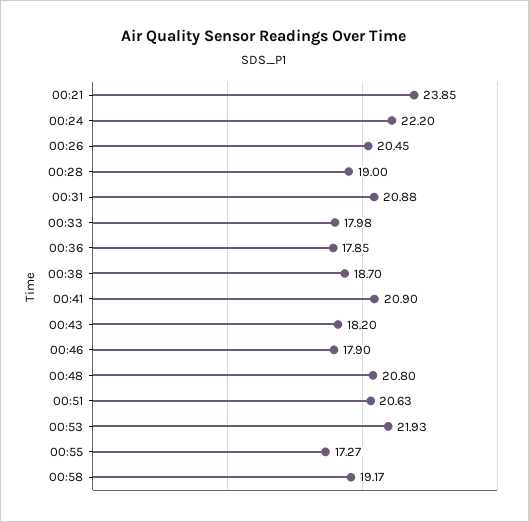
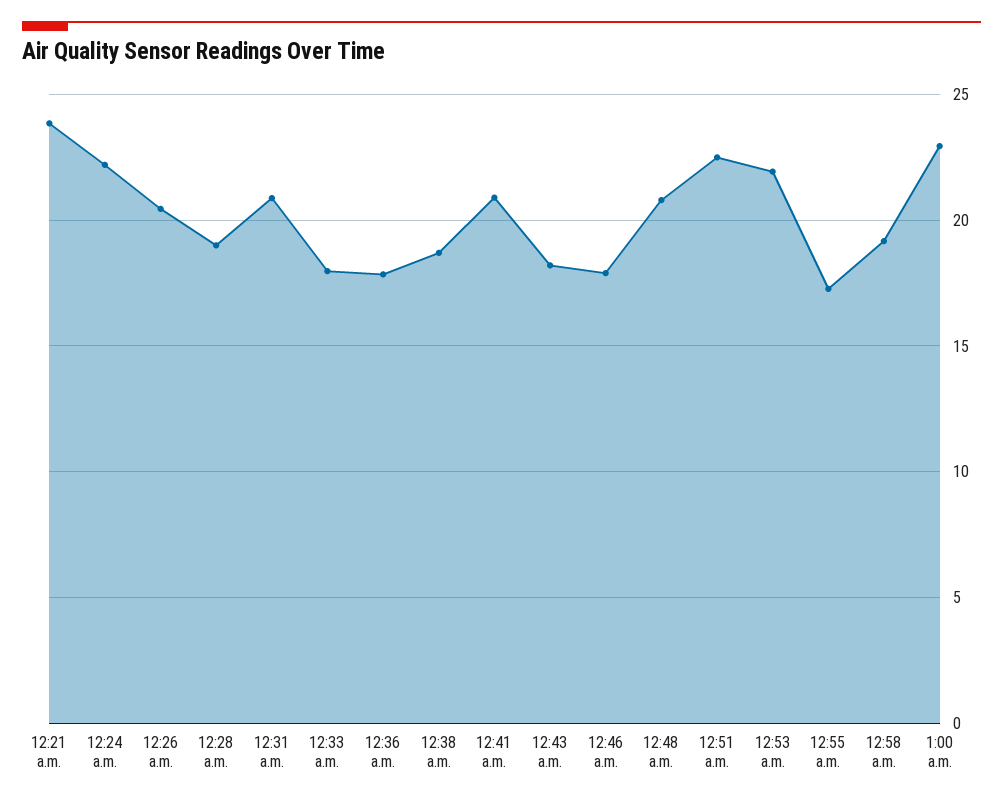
00:51: 20.63 -> 22.5
1:00 a.m.: none -> 23

